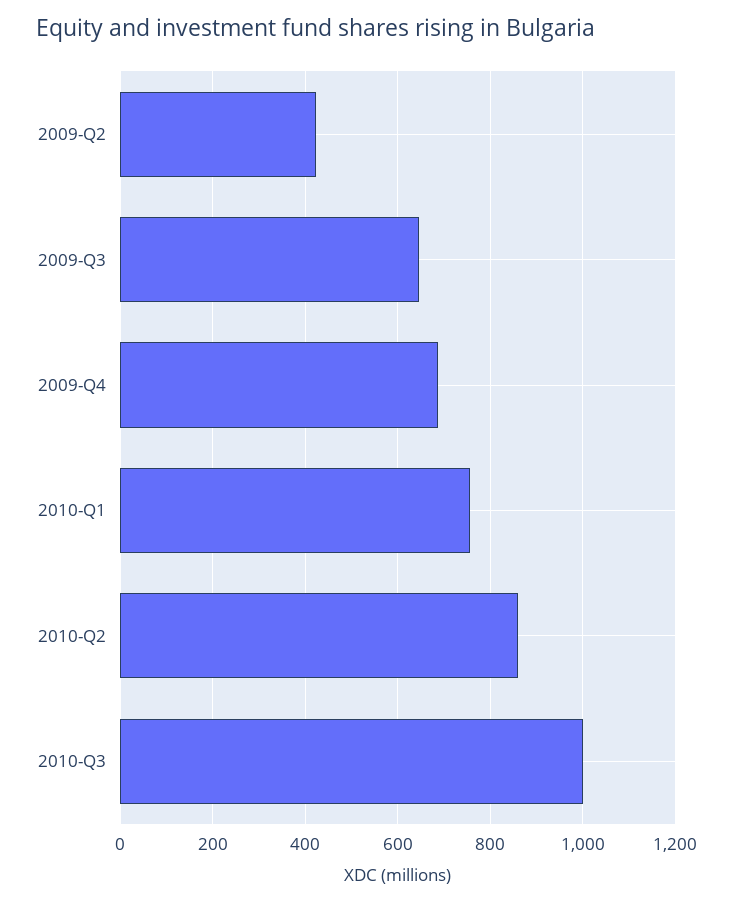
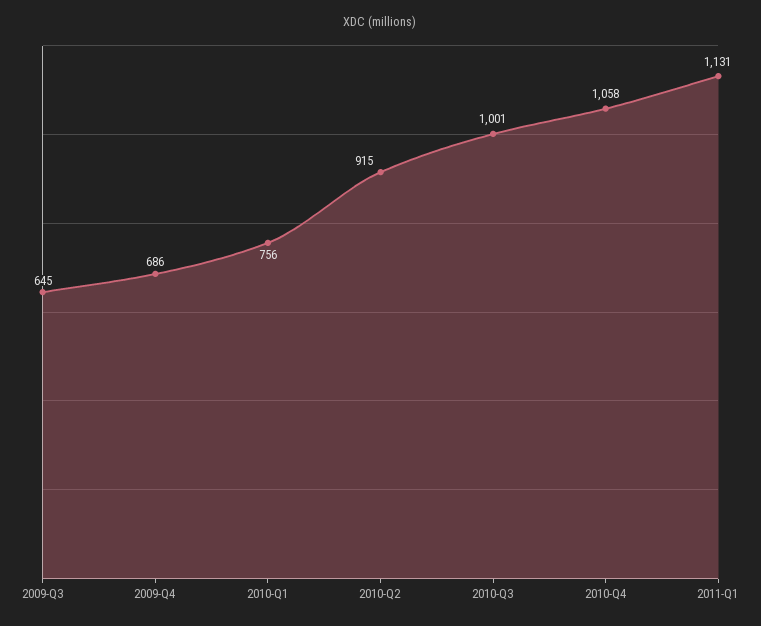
2009-Q2: 420 -> none
2010-Q2: 860 -> 915
2010-Q4: none -> 1058
2011-Q1: none -> 1131

